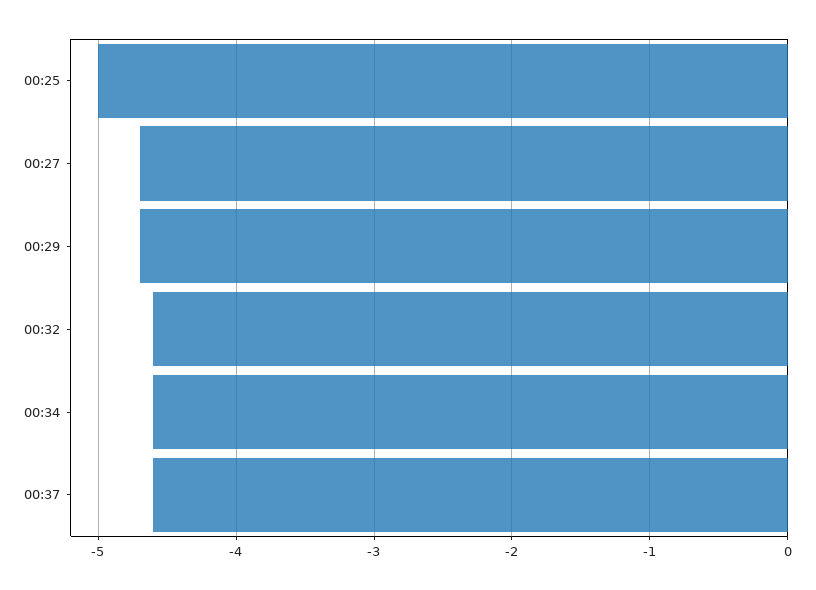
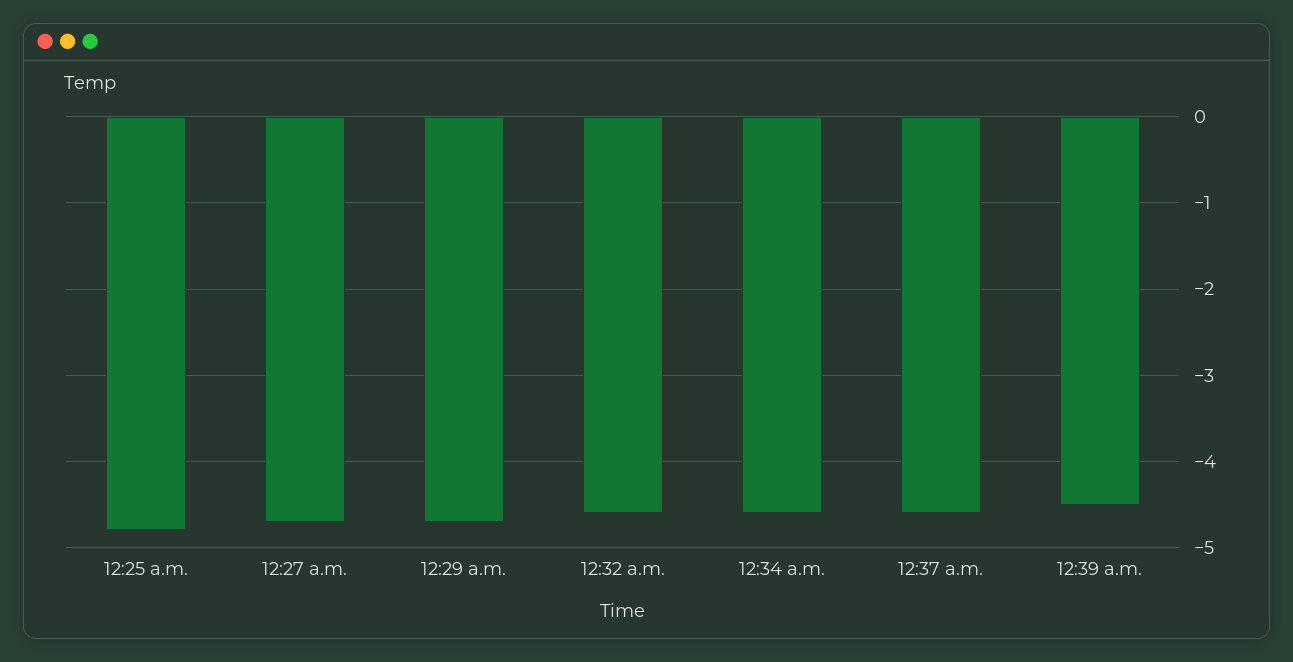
00:25: -5 -> -4.8
12:39 a.m.: none -> -4.5

